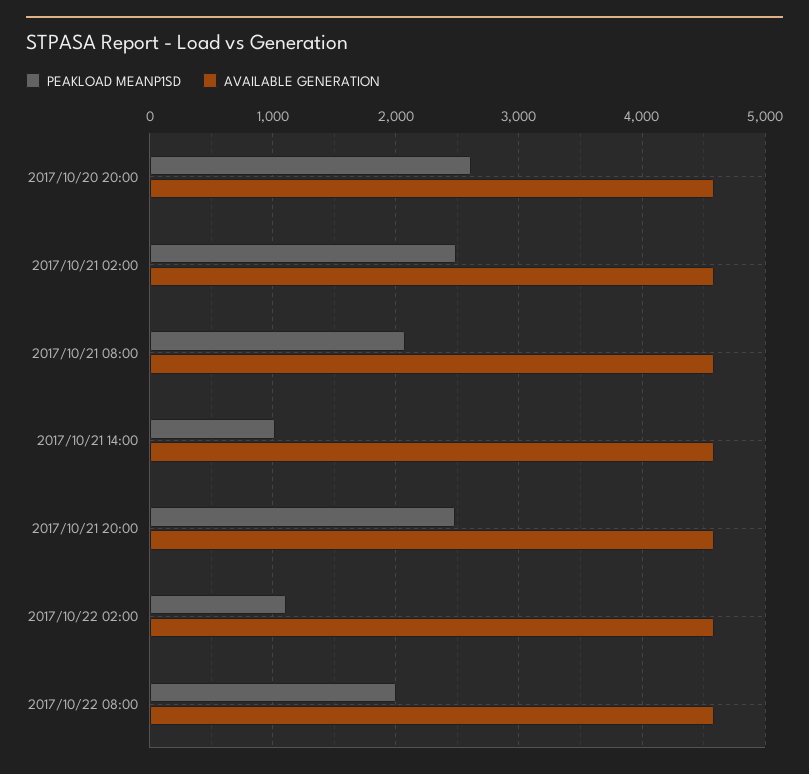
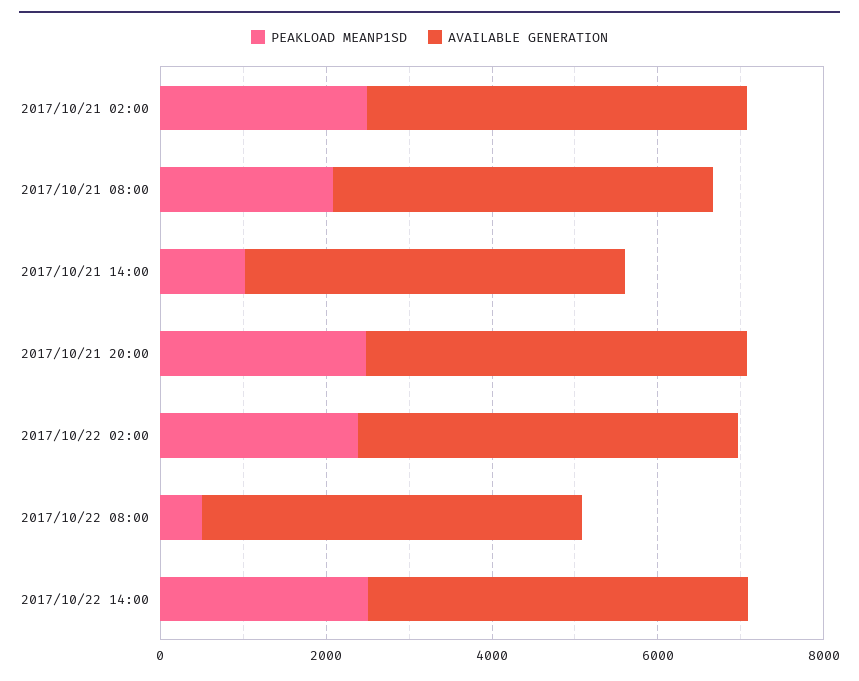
PEAKLOAD MEANP1SD, 2017/10/20 20:00: 2600 -> none
AVAILABLE GENERATION, 2017/10/20 20:00: 4600 -> none
PEAKLOAD MEANP1SD, 2017/10/22 02:00: 1100 -> 2500
PEAKLOAD MEANP1SD, 2017/10/22 08:00: 2000 -> 500
PEAKLOAD MEANP1SD, 2017/10/22 14:00: none -> 2500
AVAILABLE GENERATION, 2017/10/22 14:00: none -> 4500

